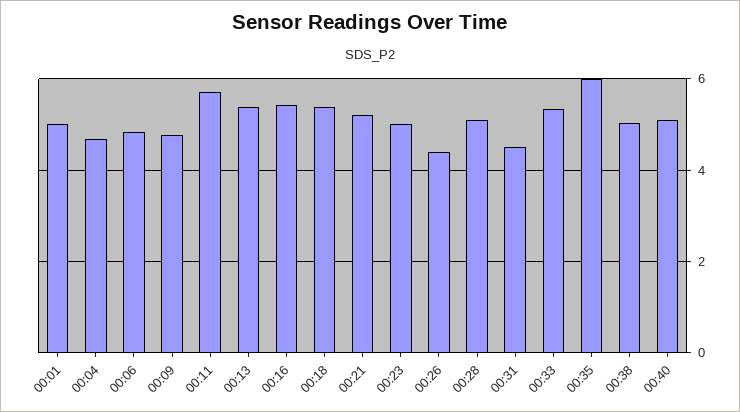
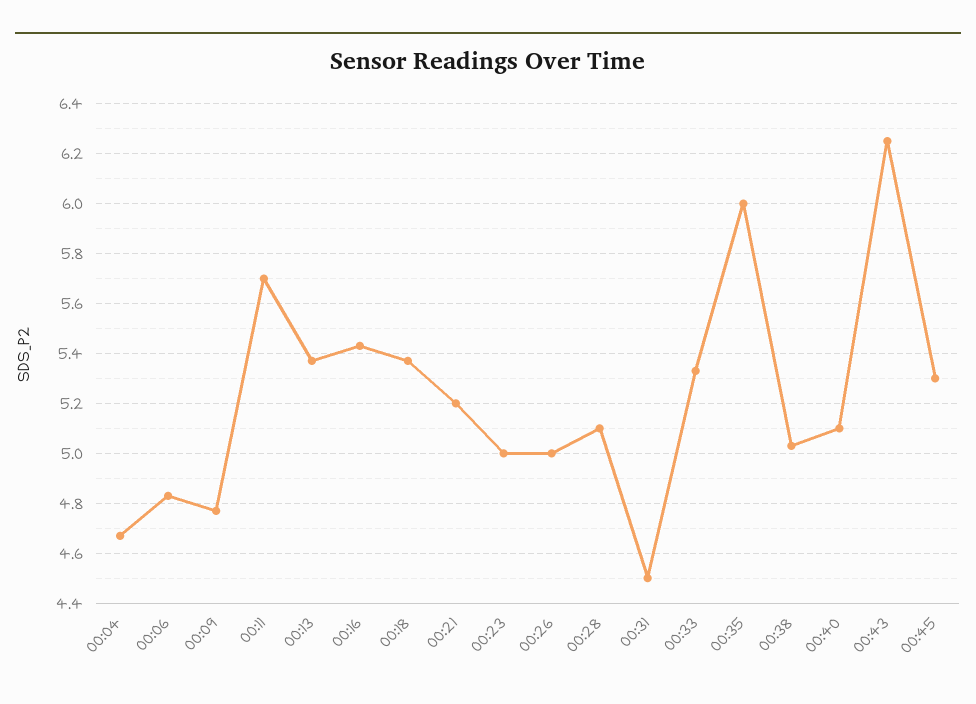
00:01: 5 -> none
00:26: 4.4 -> 5
00:43: none -> 6.25
00:45: none -> 5.3

